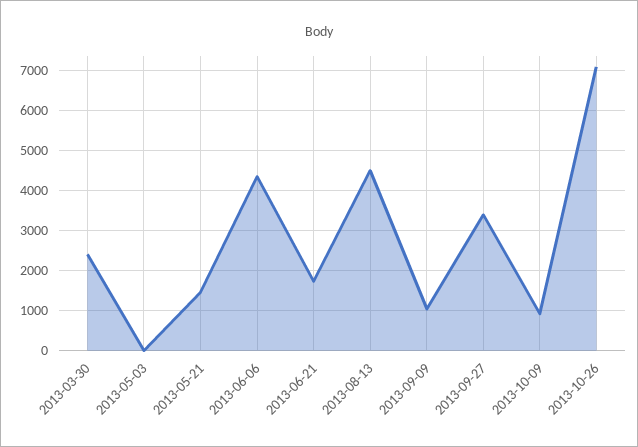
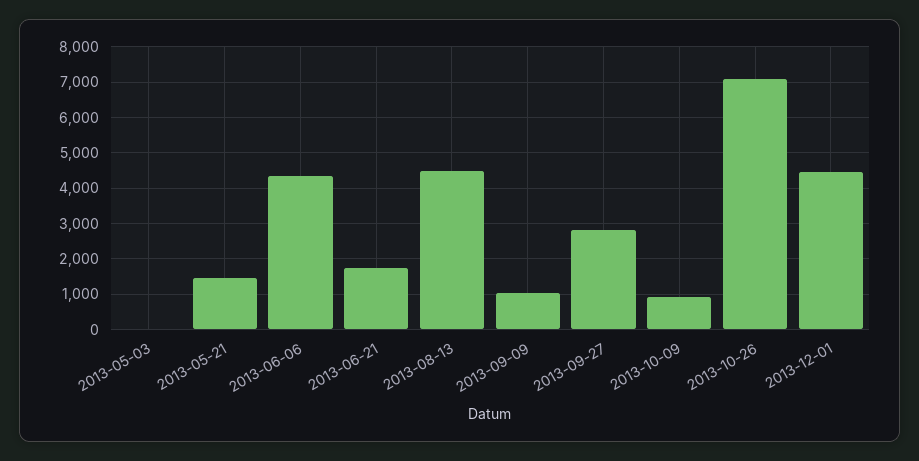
2013-03-30: 2400 -> none
2013-09-27: 3400 -> 2800
2013-12-01: none -> 4400

